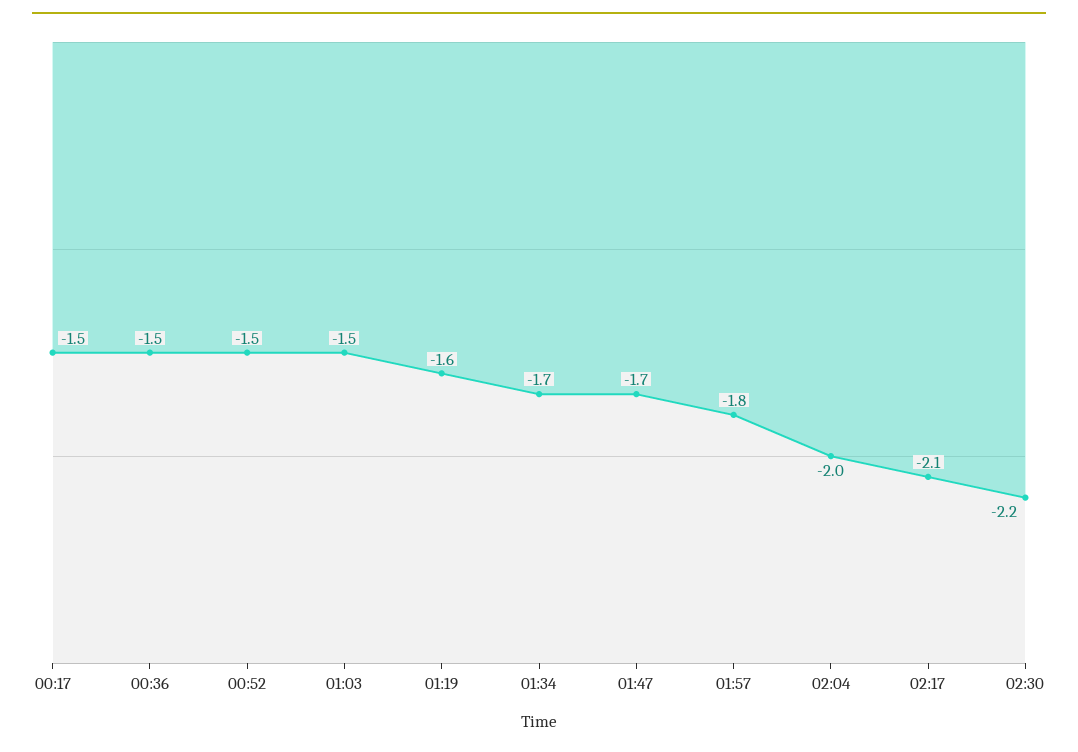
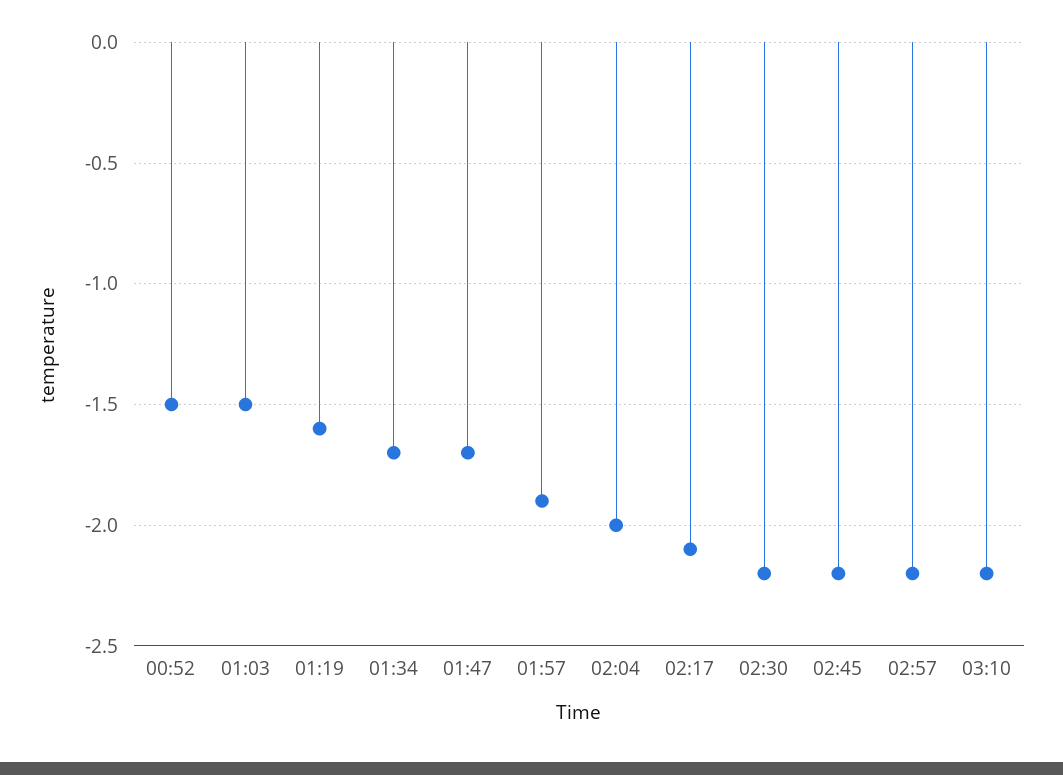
00:17: -1.5 -> none
00:36: -1.5 -> none
01:57: -1.8 -> -1.9
02:45: none -> -2.2
02:57: none -> -2.2
03:10: none -> -2.2

